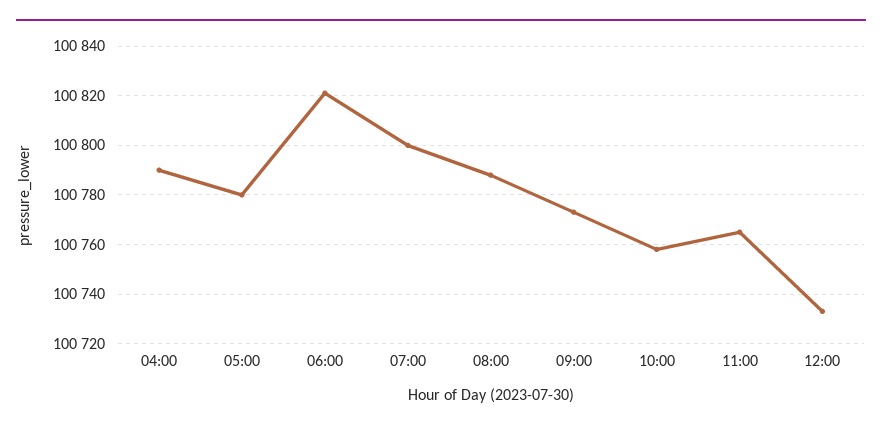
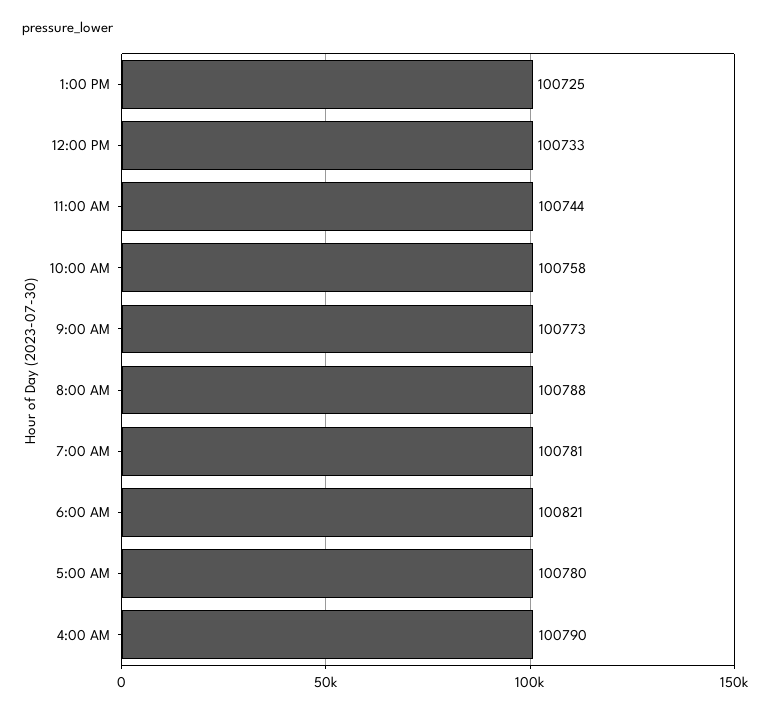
07:00: 100800 -> 100781
11:00: 100765 -> 100744
1:00 PM: none -> 100725

